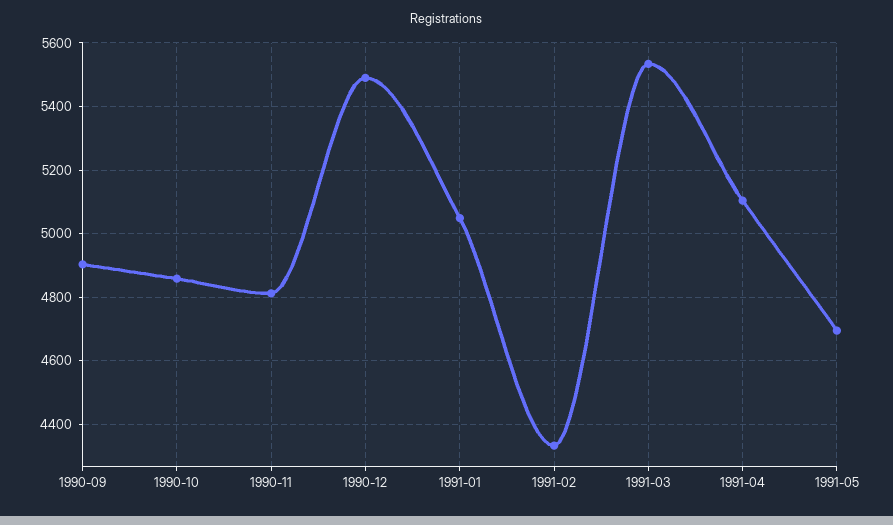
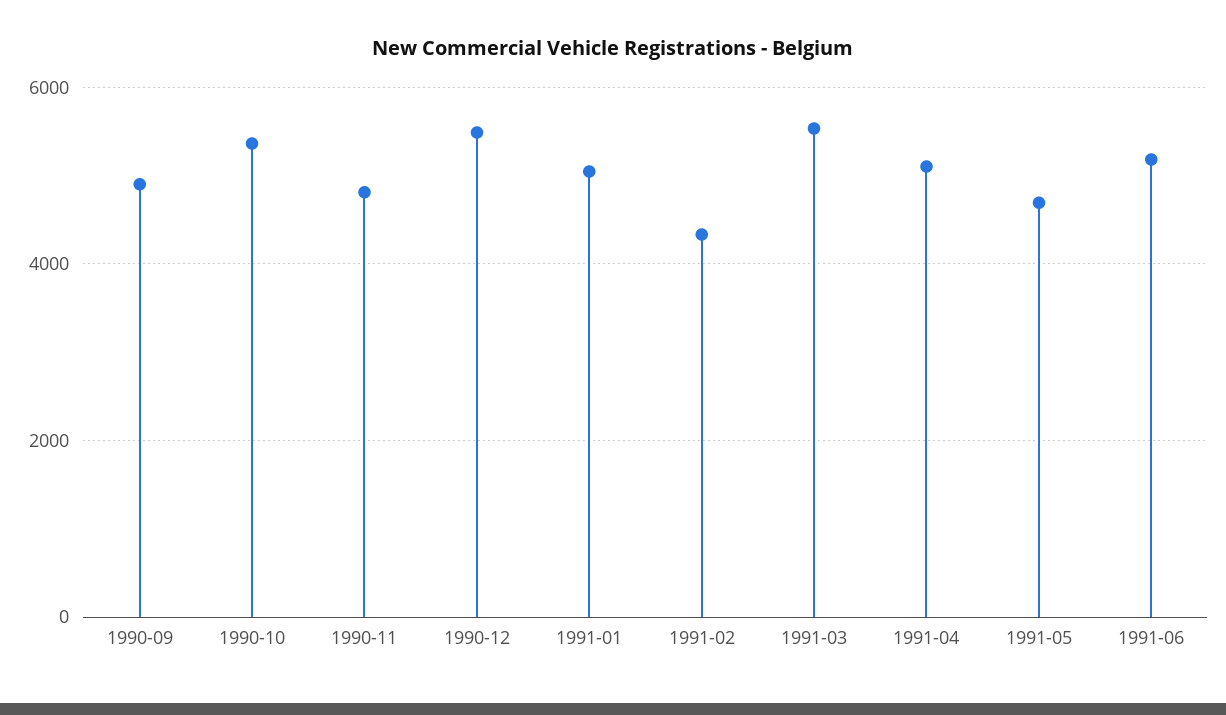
1990-10: 4860 -> 5400
1991-06: none -> 5200

